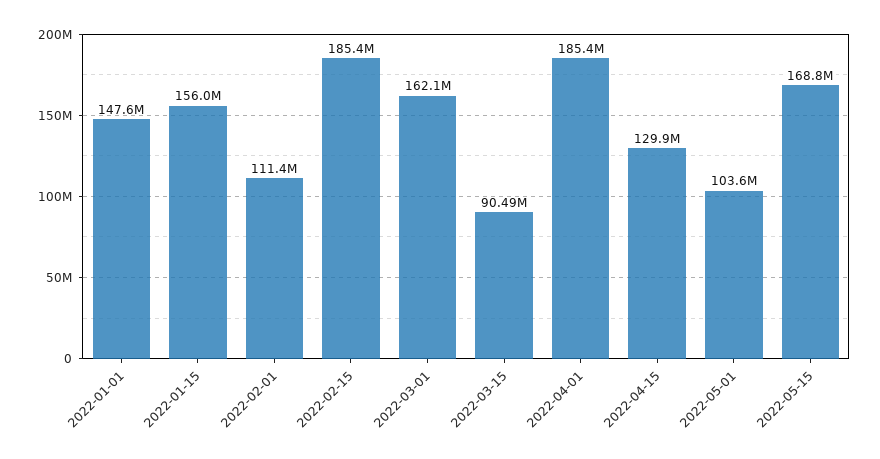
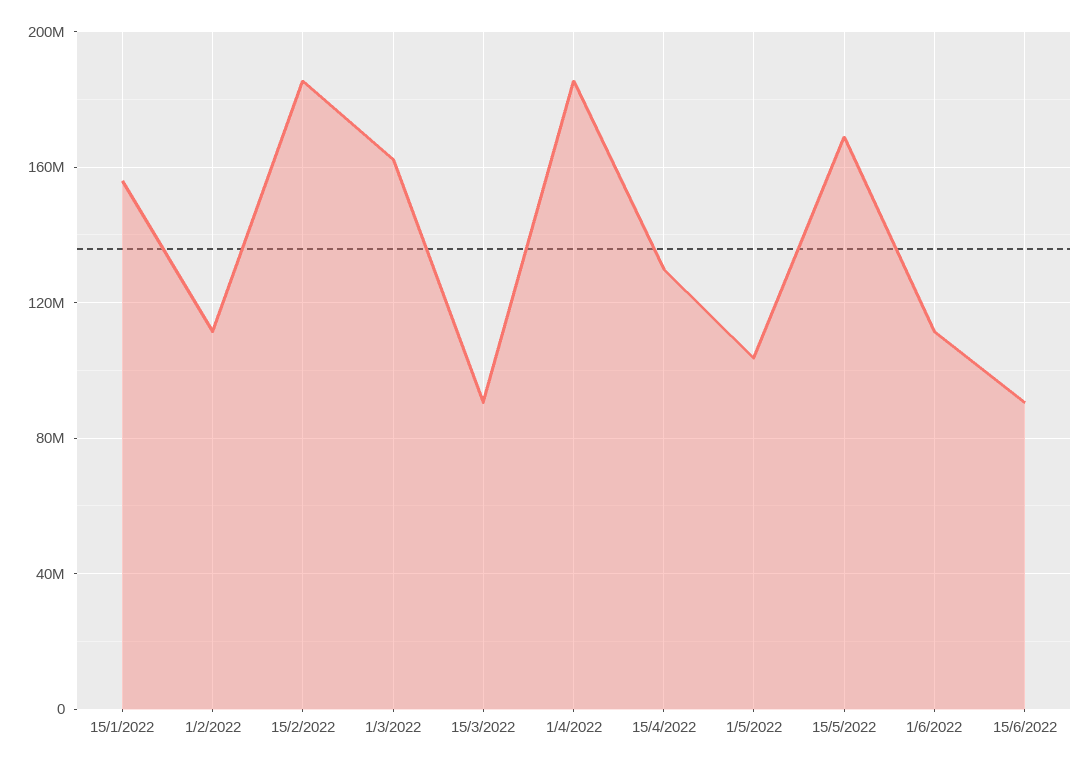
2022-01-01: 147600000 -> none
1/6/2022: none -> 110000000
15/6/2022: none -> 90000000

